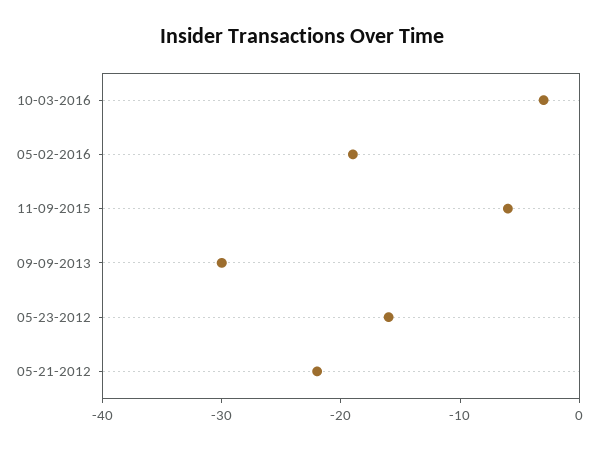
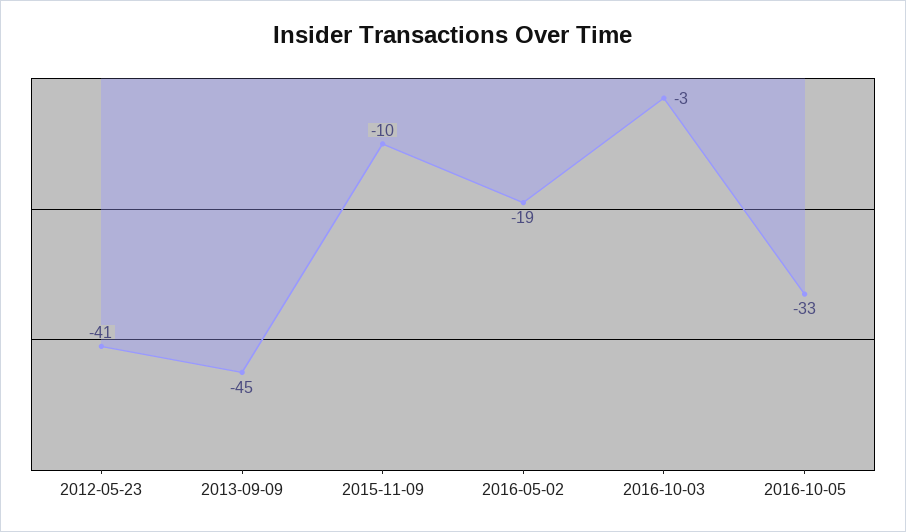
11-09-2015: -6 -> -10
09-09-2013: -30 -> -45
05-23-2012: -16 -> -41
05-21-2012: -22 -> none
2016-10-05: none -> -33

